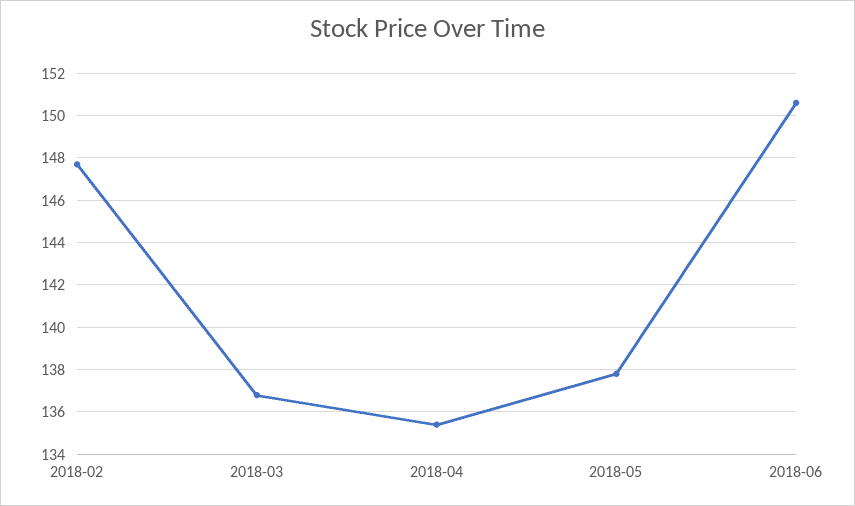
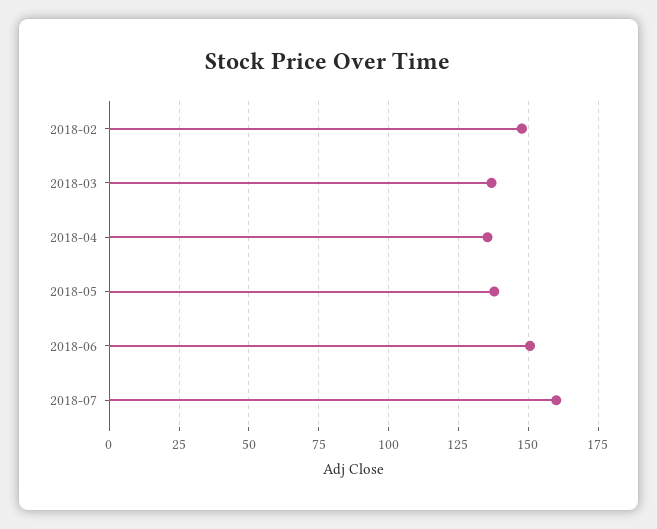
2018-07: none -> 160

